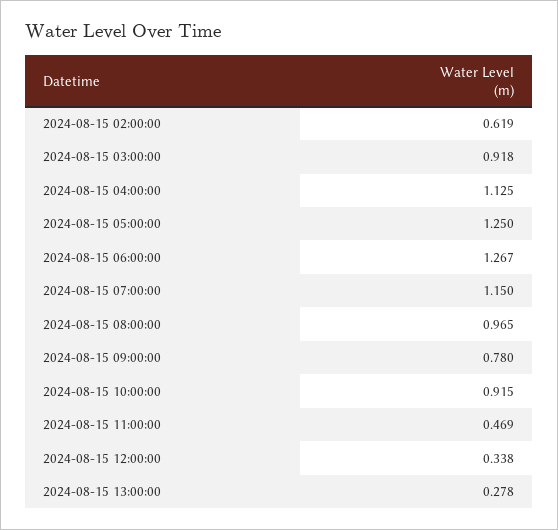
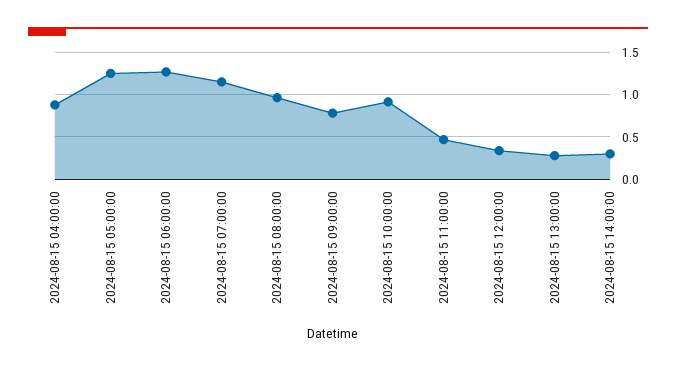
2024-08-15 02:00:00: 0.619 -> none
2024-08-15 03:00:00: 0.918 -> none
2024-08-15 04:00:00: 1.125 -> 0.9
2024-08-15 14:00:00: none -> 0.3

